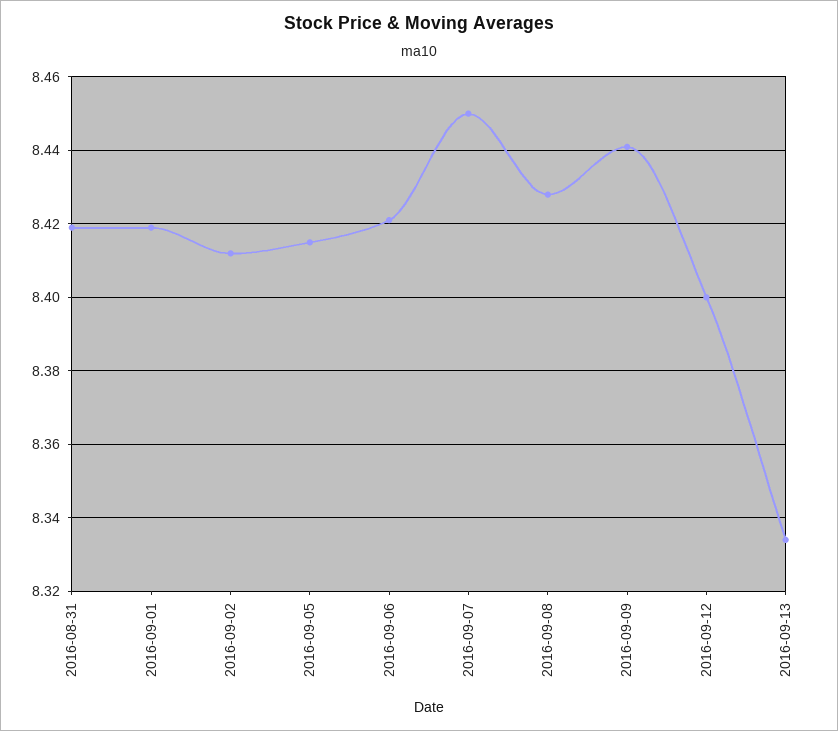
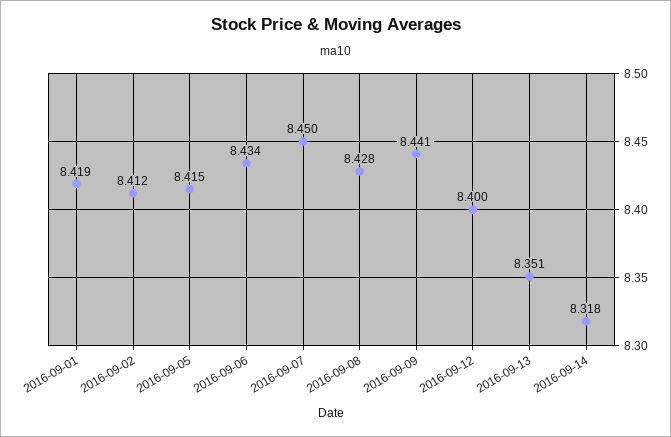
2016-08-31: 8.42 -> none
2016-09-06: 8.42 -> 8.434
2016-09-13: 8.335 -> 8.351
2016-09-14: none -> 8.318

